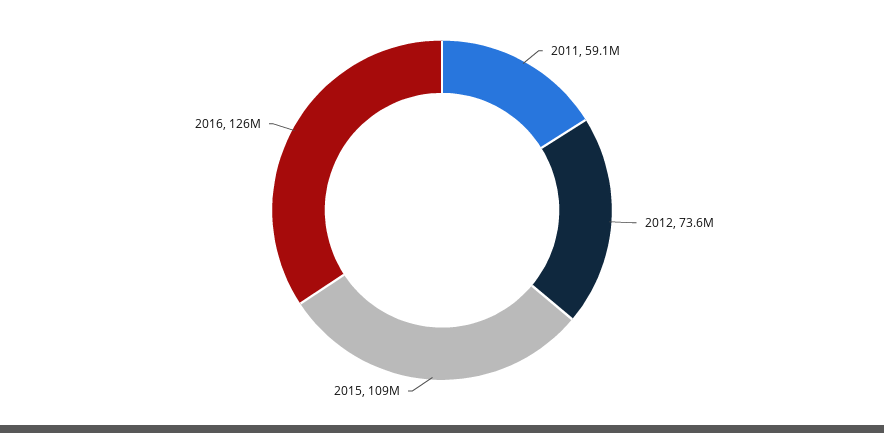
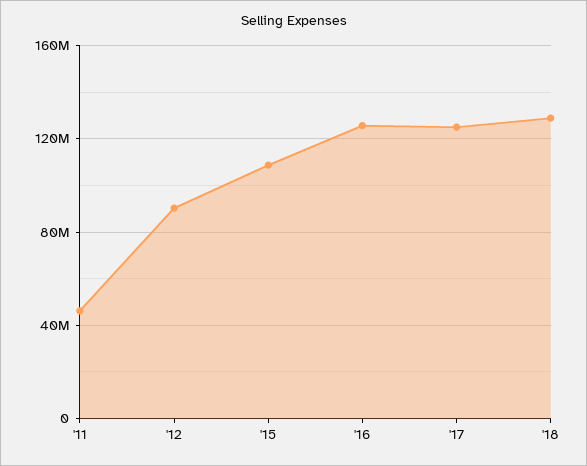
2011: 59100000 -> 45000000
2012: 73600000 -> 90000000
'17: none -> 125000000
'18: none -> 130000000

